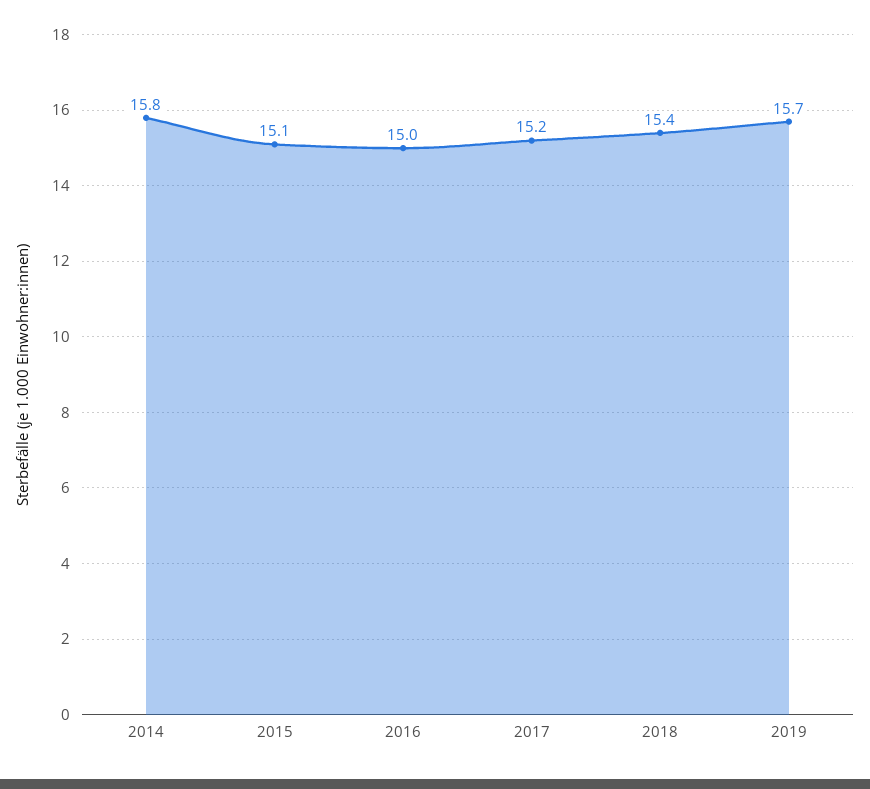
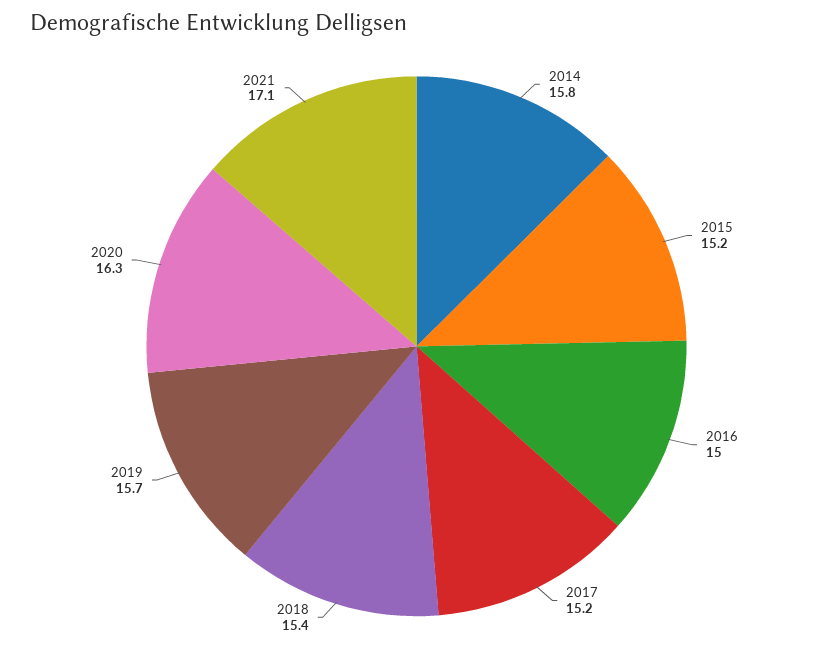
2015: 15.1 -> 15.2
2020: none -> 16.3
2021: none -> 17.1

